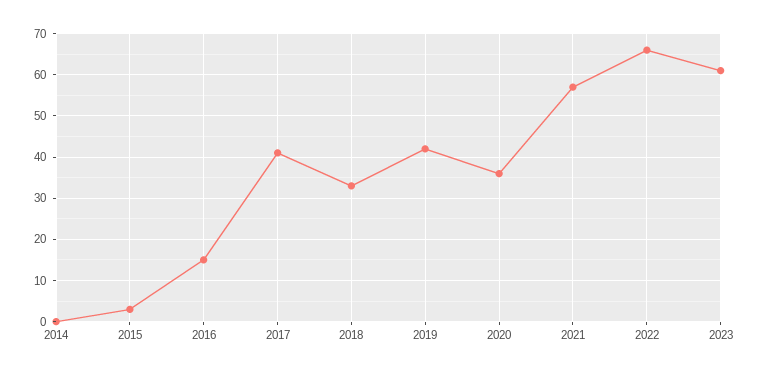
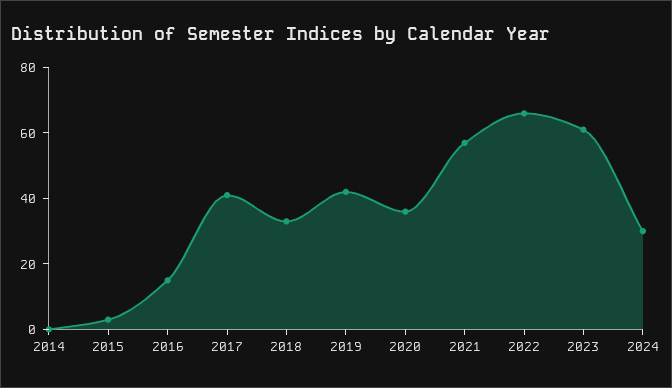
2024: none -> 30

